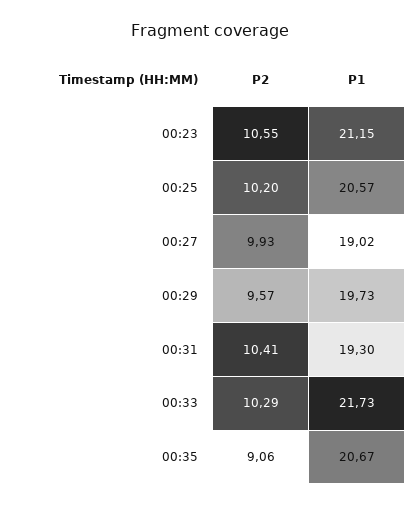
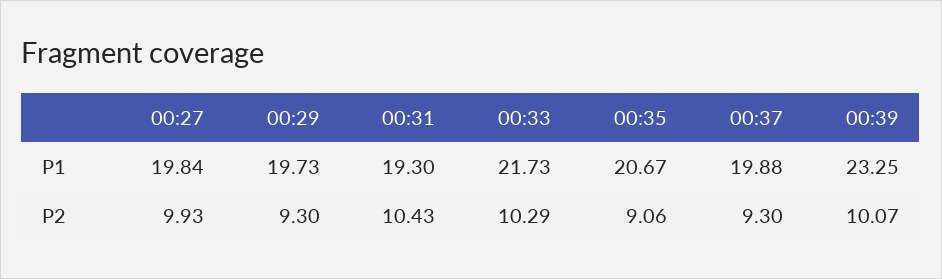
P2, 00:23: 10.55 -> none
P1, 00:23: 21.15 -> none
P2, 00:25: 10.2 -> none
P1, 00:25: 20.57 -> none
P1, 00:27: 19.02 -> 19.84
P2, 00:29: 9.57 -> 9.3
P2, 00:31: 10.41 -> 10.43
P1, 00:37: none -> 19.88
P1, 00:39: none -> 23.25
P2, 00:37: none -> 9.3
P2, 00:39: none -> 10.07

